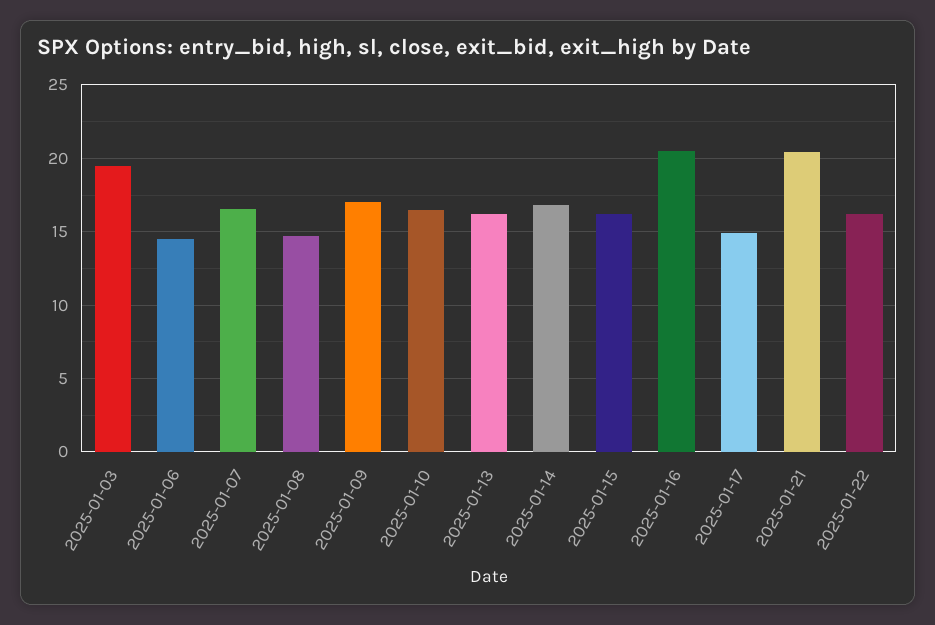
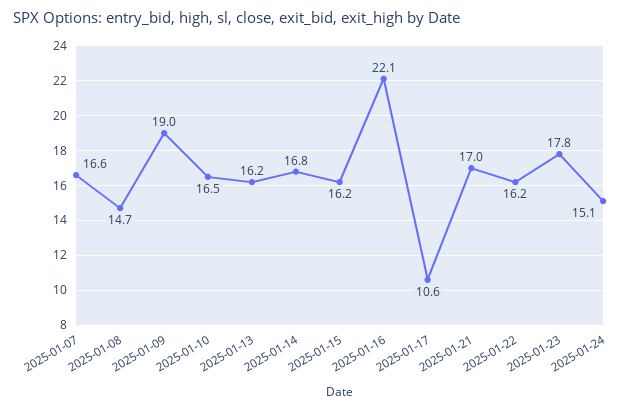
2025-01-03: 19.5 -> none
2025-01-06: 14.5 -> none
2025-01-09: 17 -> 19
2025-01-16: 20.5 -> 22.1
2025-01-17: 15 -> 10.6
2025-01-21: 20.5 -> 17
2025-01-23: none -> 17.8
2025-01-24: none -> 15.1

